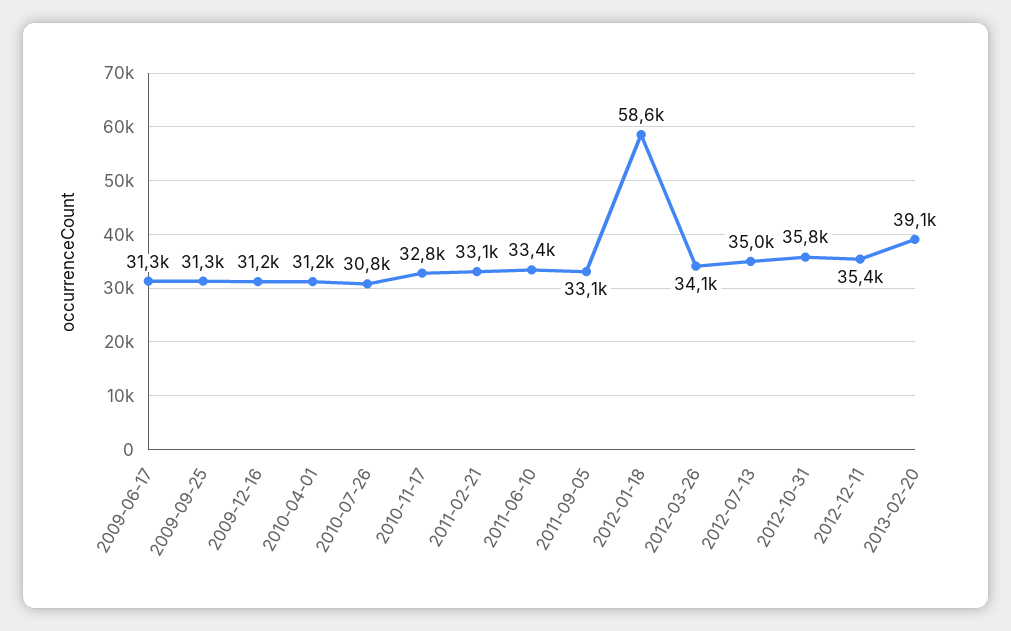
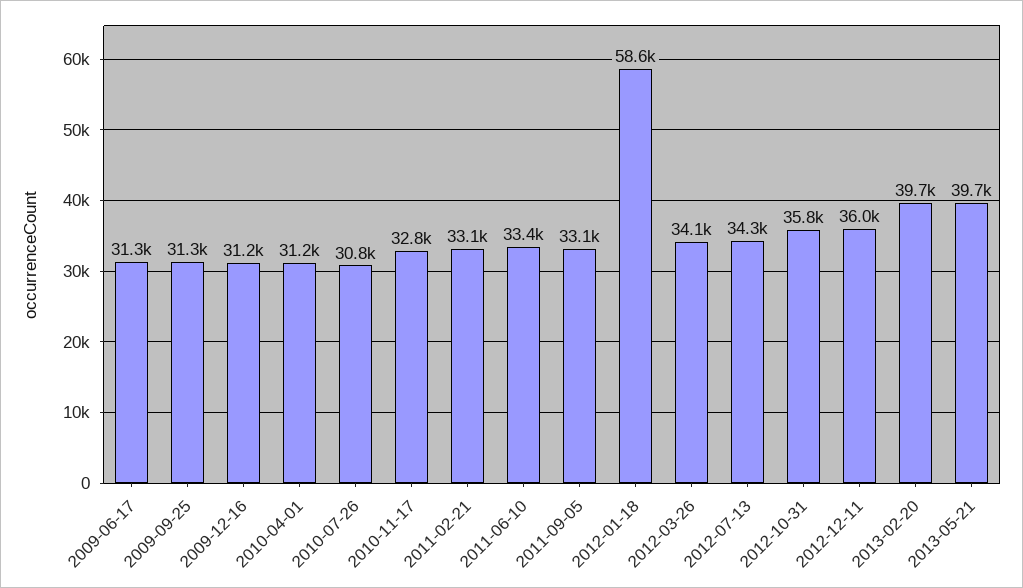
2012-07-13: 35000 -> 34300
2012-12-11: 35400 -> 36000
2013-02-20: 39100 -> 39700
2013-05-21: none -> 39700

